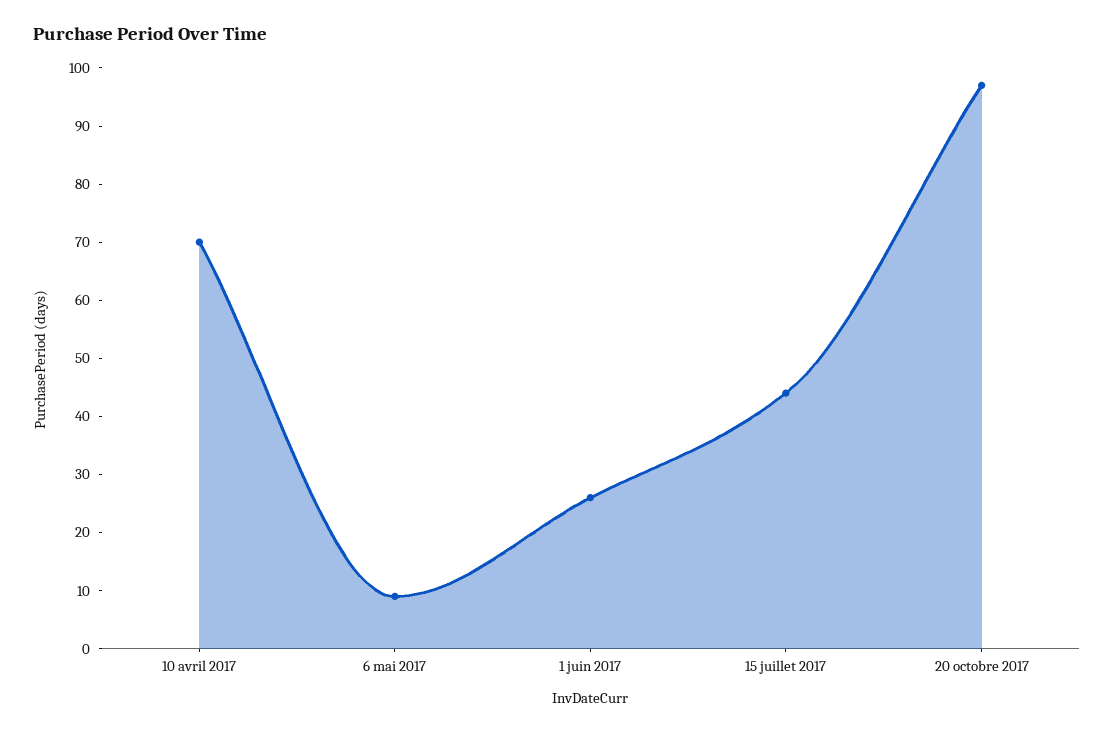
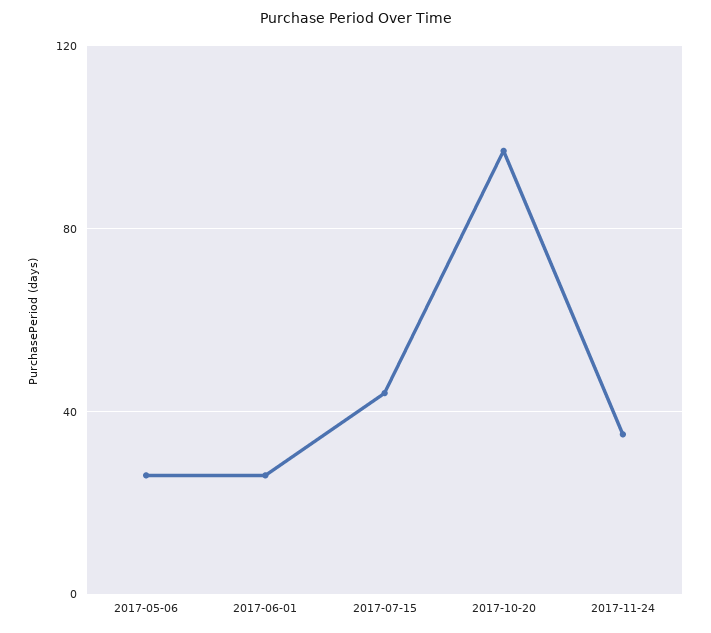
10 avril 2017: 70 -> none
6 mai 2017: 10 -> 25
2017-11-24: none -> 35

